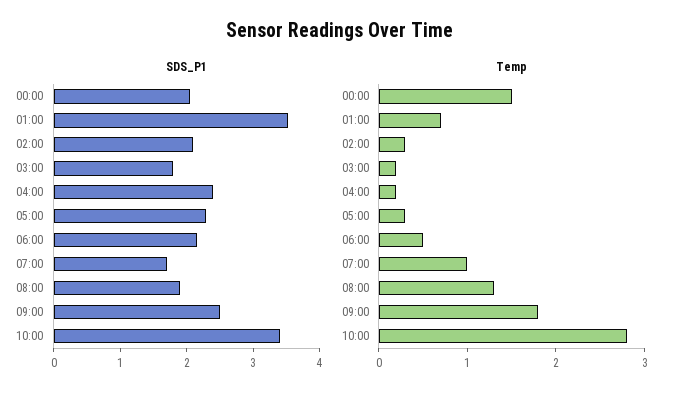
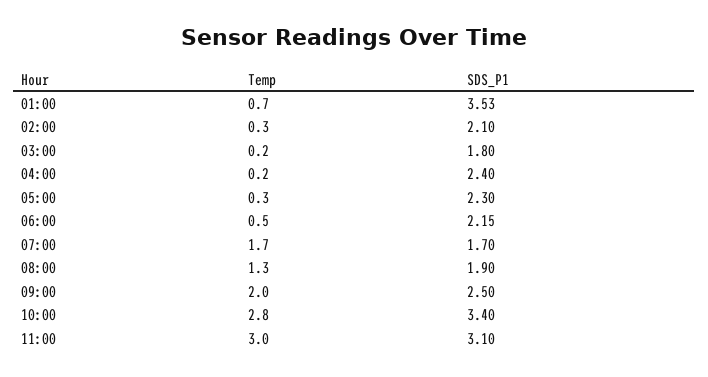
SDS_P1, 00:00: 2 -> none
Temp, 00:00: 1.5 -> none
Temp, 07:00: 1 -> 1.7
Temp, 09:00: 1.8 -> 2
Temp, 11:00: none -> 3
SDS_P1, 11:00: none -> 3.1

